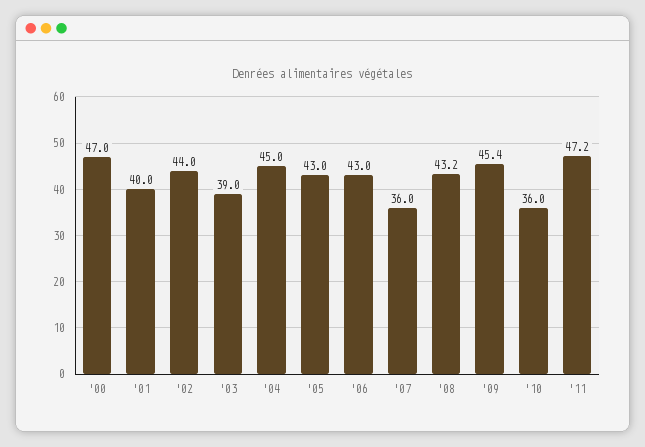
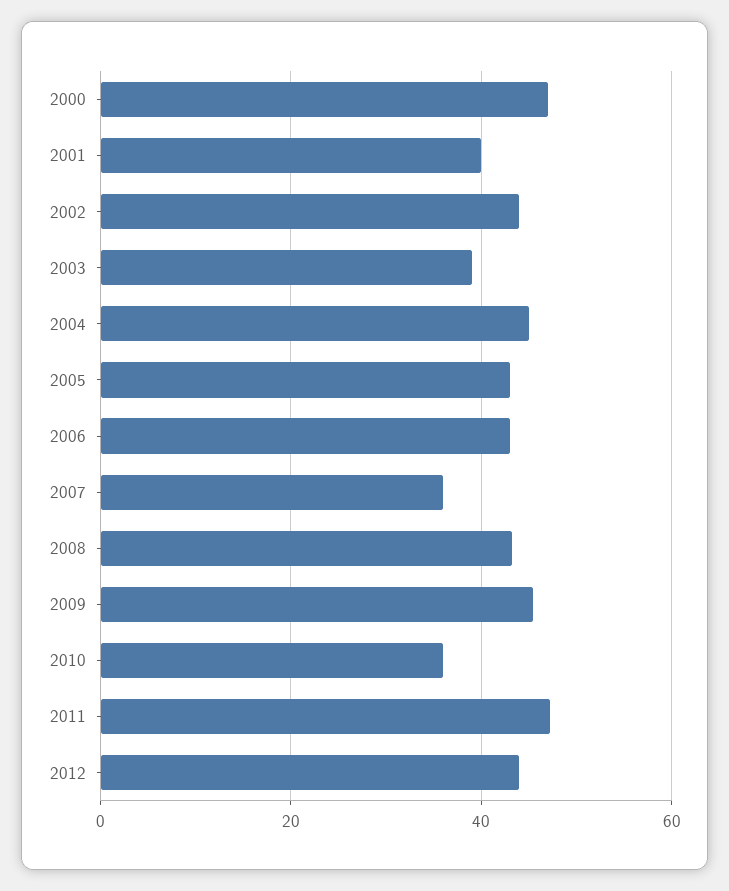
2012: none -> 44

